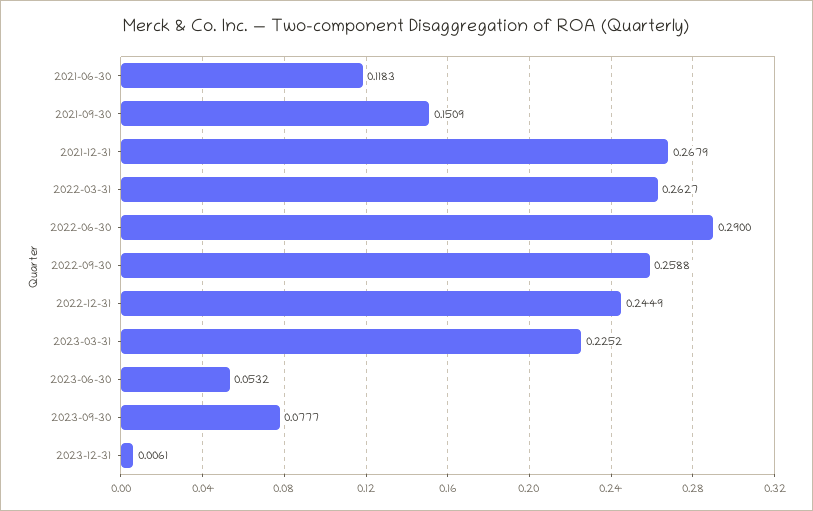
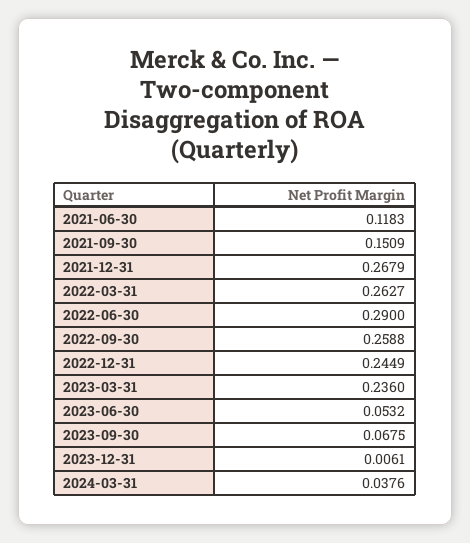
2023-03-31: 0.2252 -> 0.236
2023-09-30: 0.0777 -> 0.0675
2024-03-31: none -> 0.0376

